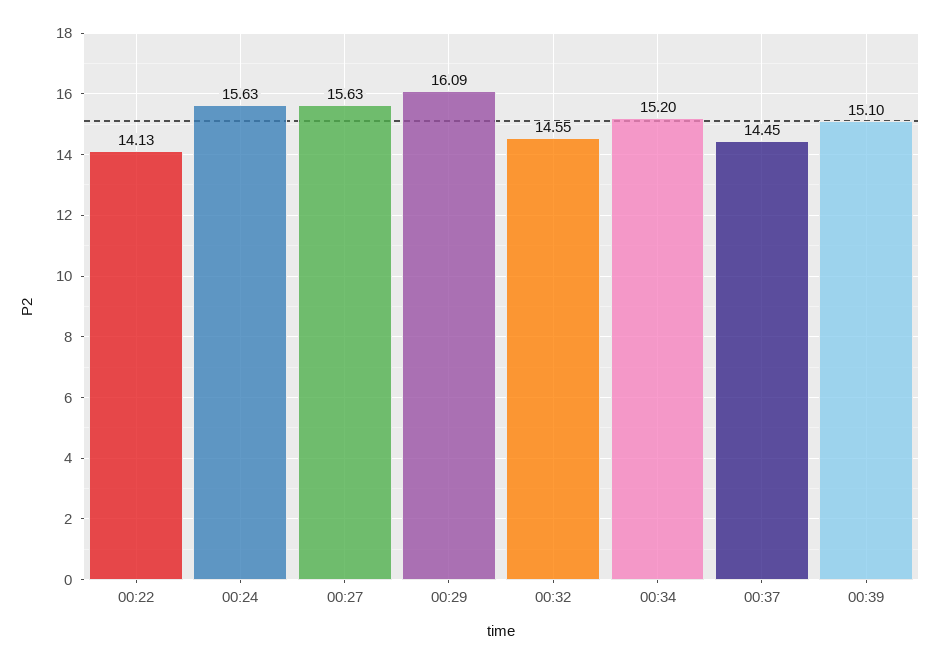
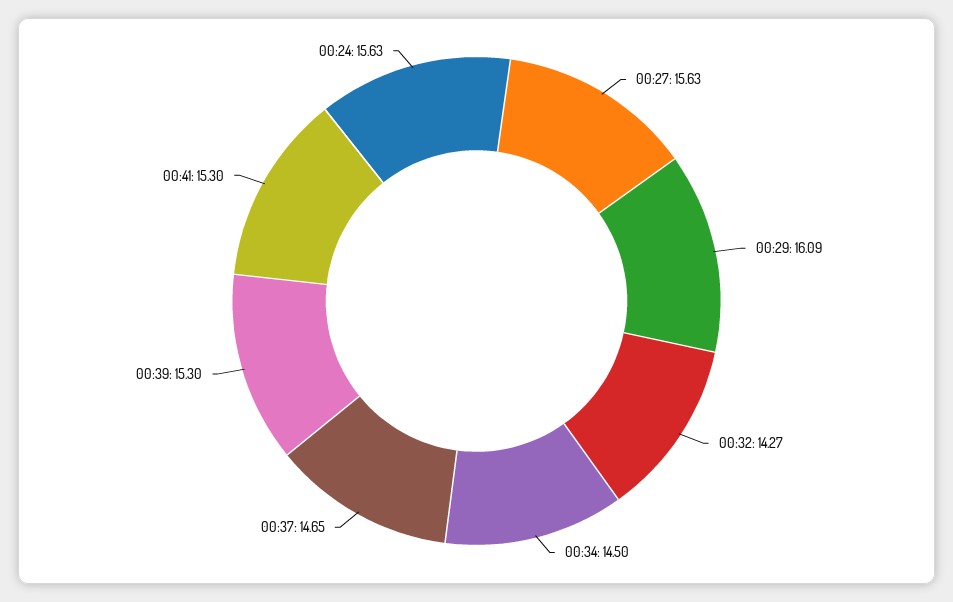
00:22: 14.13 -> none
00:32: 14.55 -> 14.27
00:34: 15.2 -> 14.5
00:37: 14.45 -> 14.65
00:39: 15.1 -> 15.3
00:41: none -> 15.3

